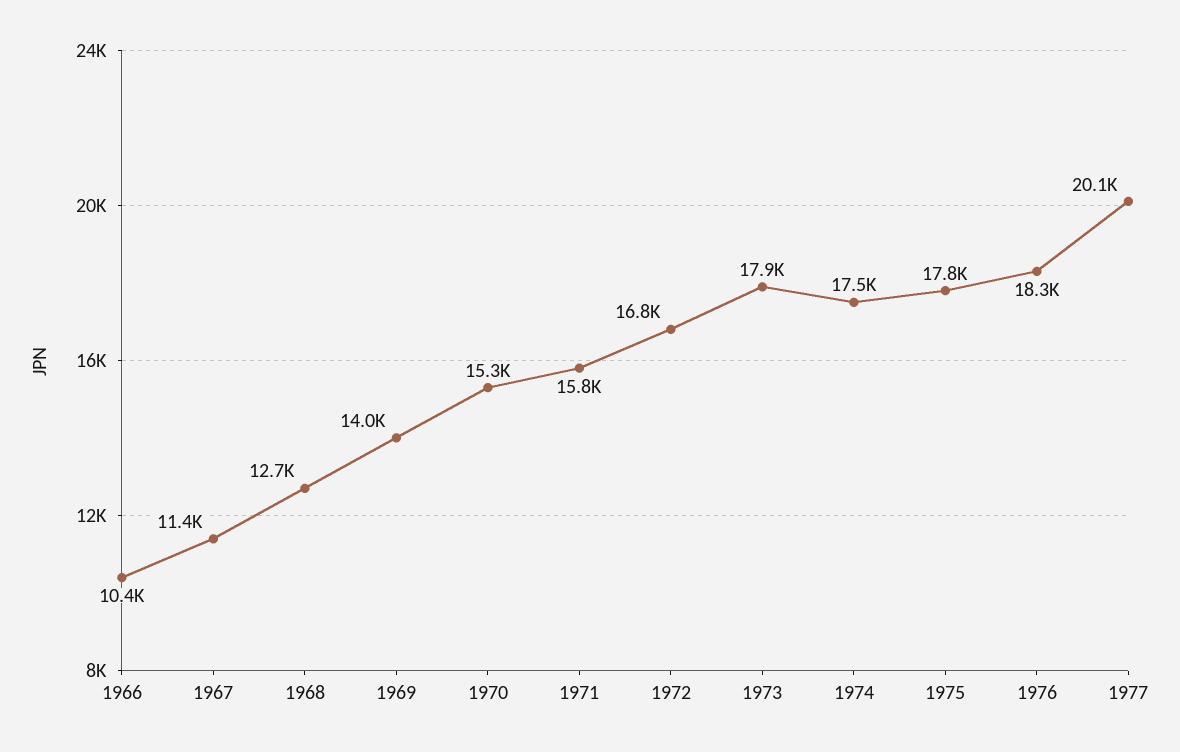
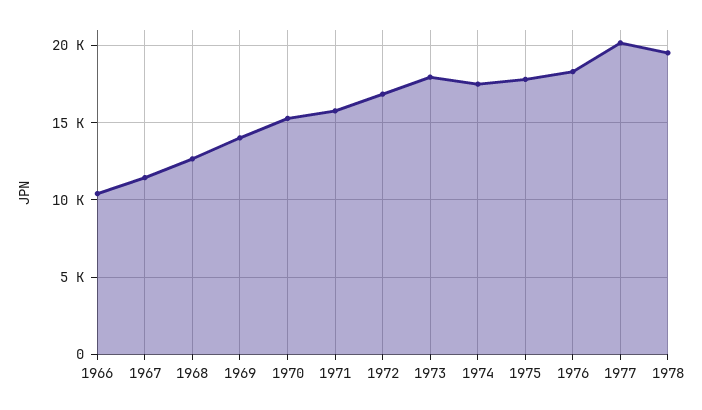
1978: none -> 19500

